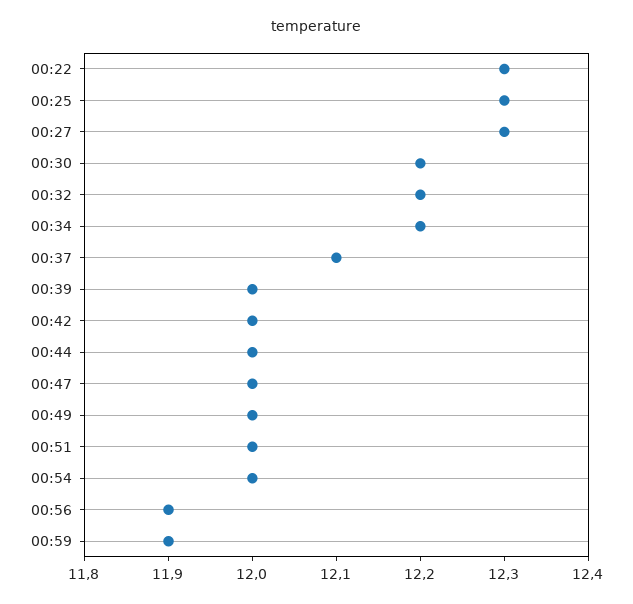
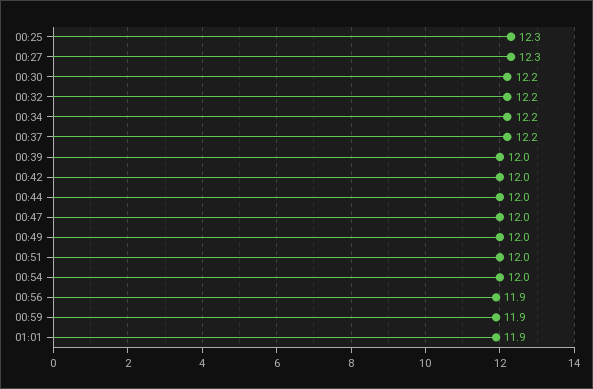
00:22: 12.3 -> none
00:37: 12.1 -> 12.2
01:01: none -> 11.9

